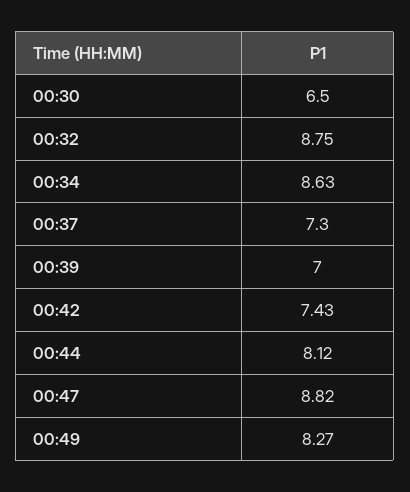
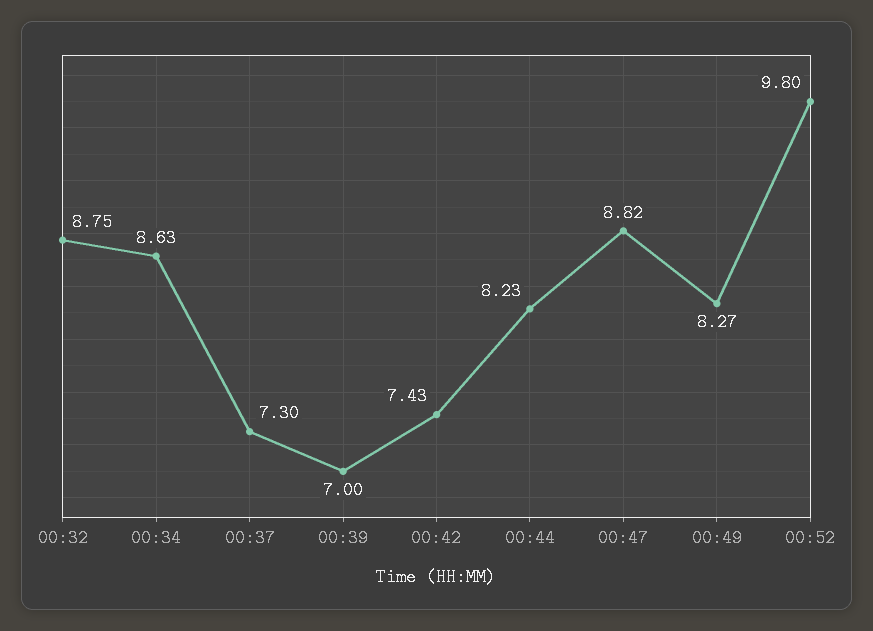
00:30: 6.5 -> none
00:44: 8.12 -> 8.23
00:52: none -> 9.8

